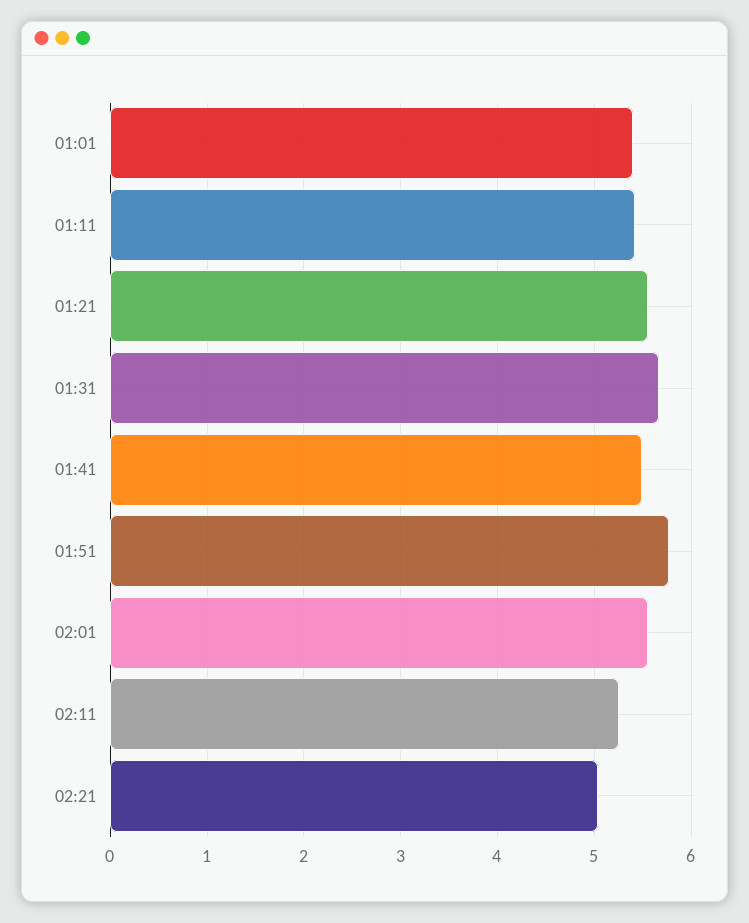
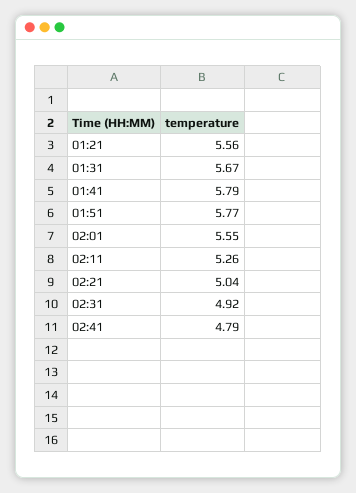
01:01: 5.4 -> none
01:11: 5.4 -> none
01:41: 5.5 -> 5.79
02:31: none -> 4.92
02:41: none -> 4.79

